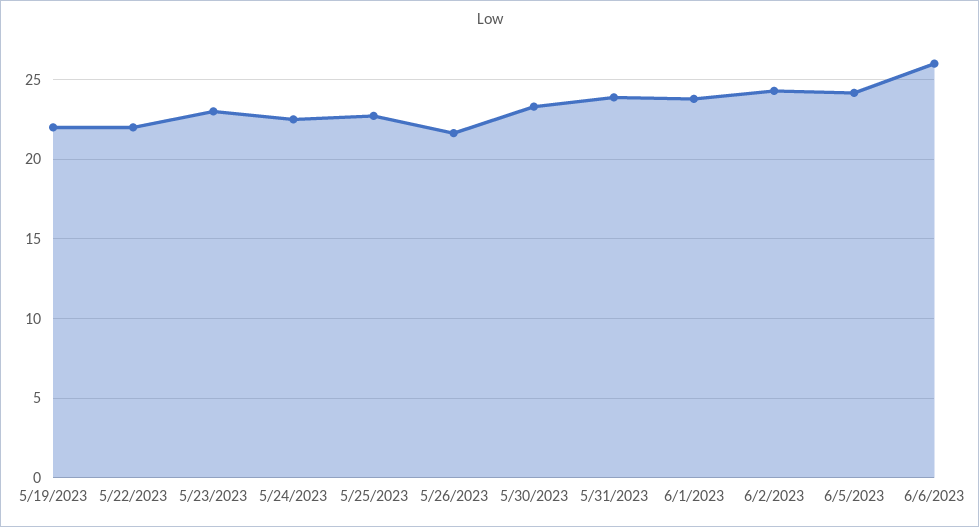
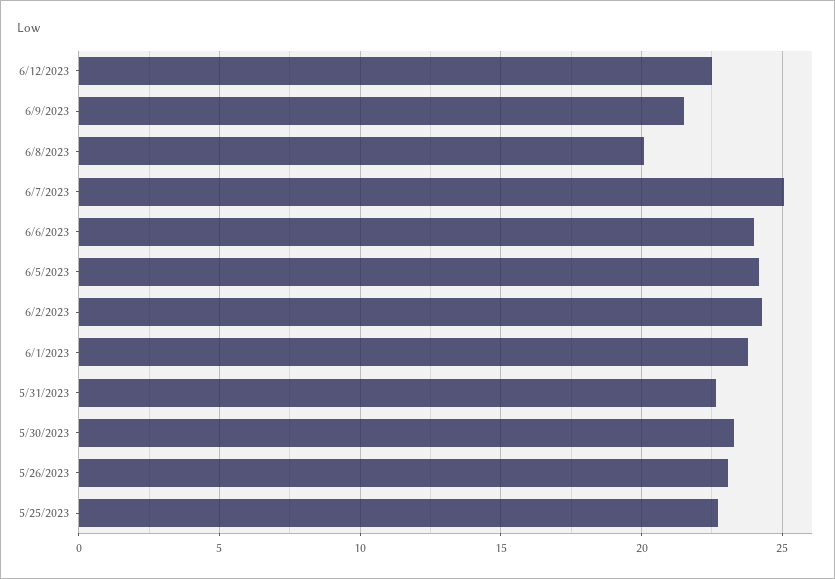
5/19/2023: 22 -> none
5/22/2023: 22 -> none
5/23/2023: 23 -> none
5/24/2023: 22.5 -> none
5/26/2023: 21.5 -> 23
5/31/2023: 24 -> 22.5
6/6/2023: 26 -> 24
6/12/2023: none -> 22.5
6/9/2023: none -> 21.5
6/8/2023: none -> 20
6/7/2023: none -> 25

